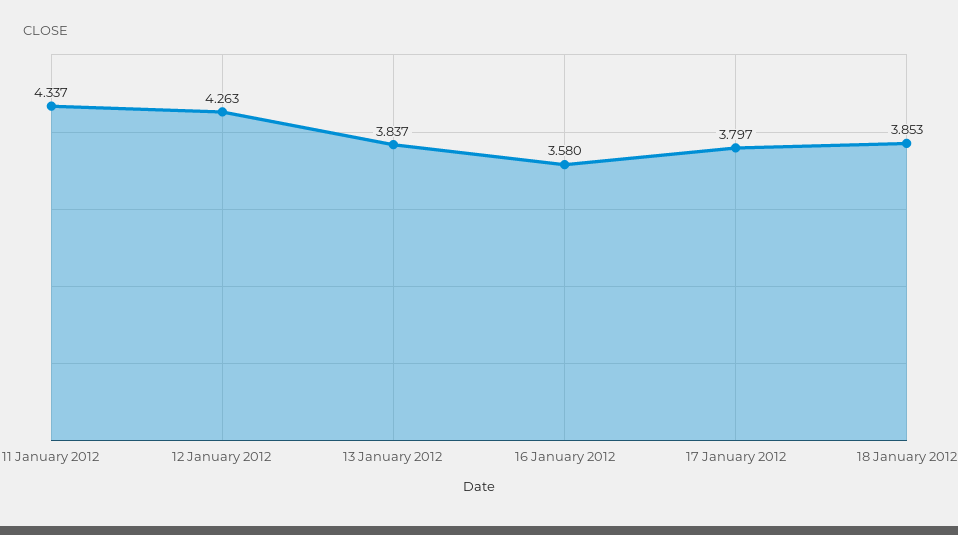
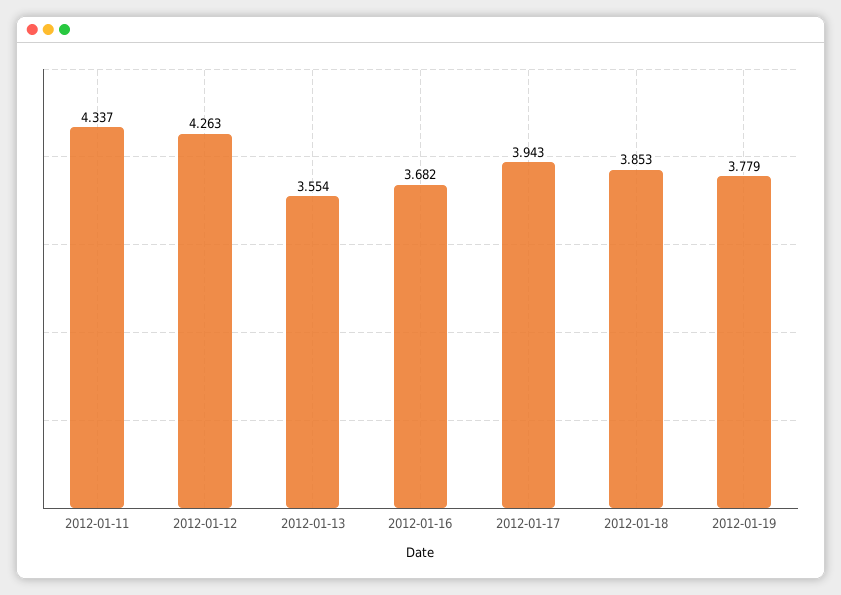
13 January 2012: 3.837 -> 3.554
16 January 2012: 3.58 -> 3.682
17 January 2012: 3.797 -> 3.943
2012-01-19: none -> 3.779

